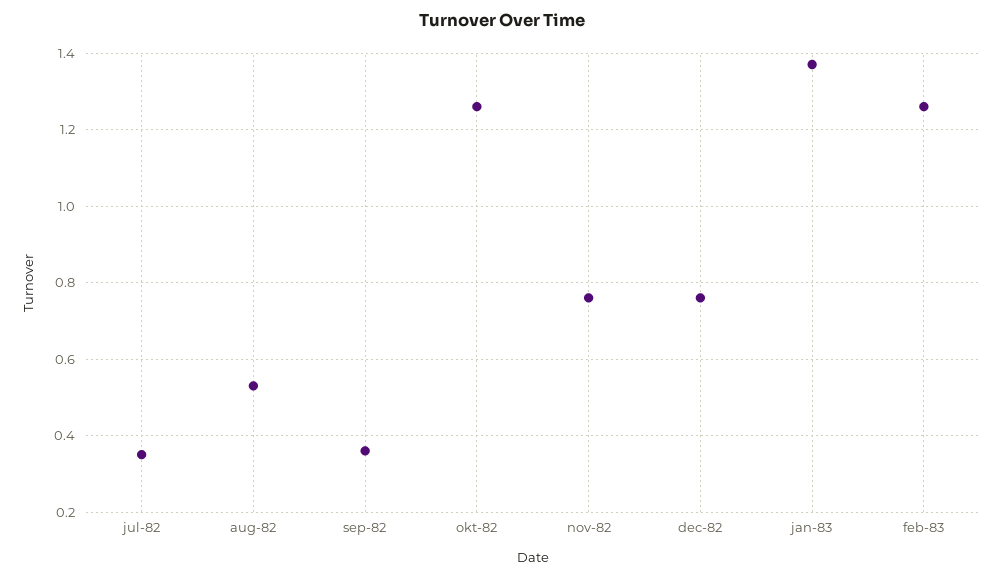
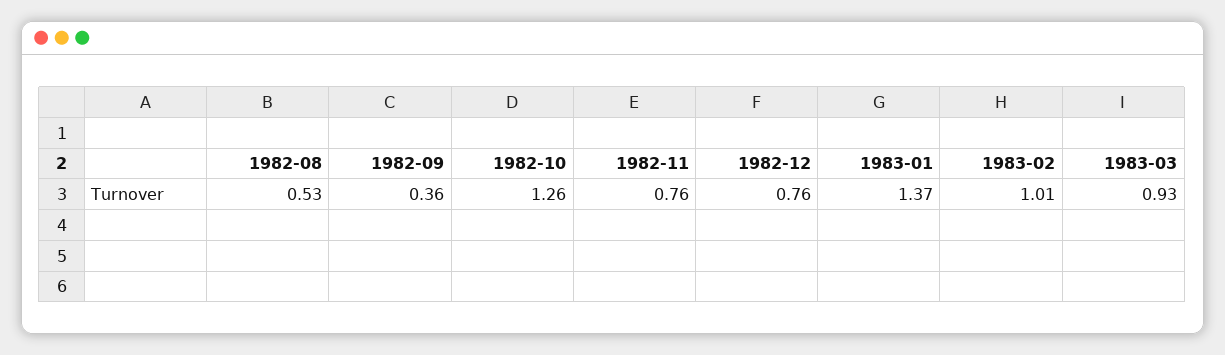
jul-82: 0.35 -> none
feb-83: 1.25 -> 1.01
1983-03: none -> 0.93

